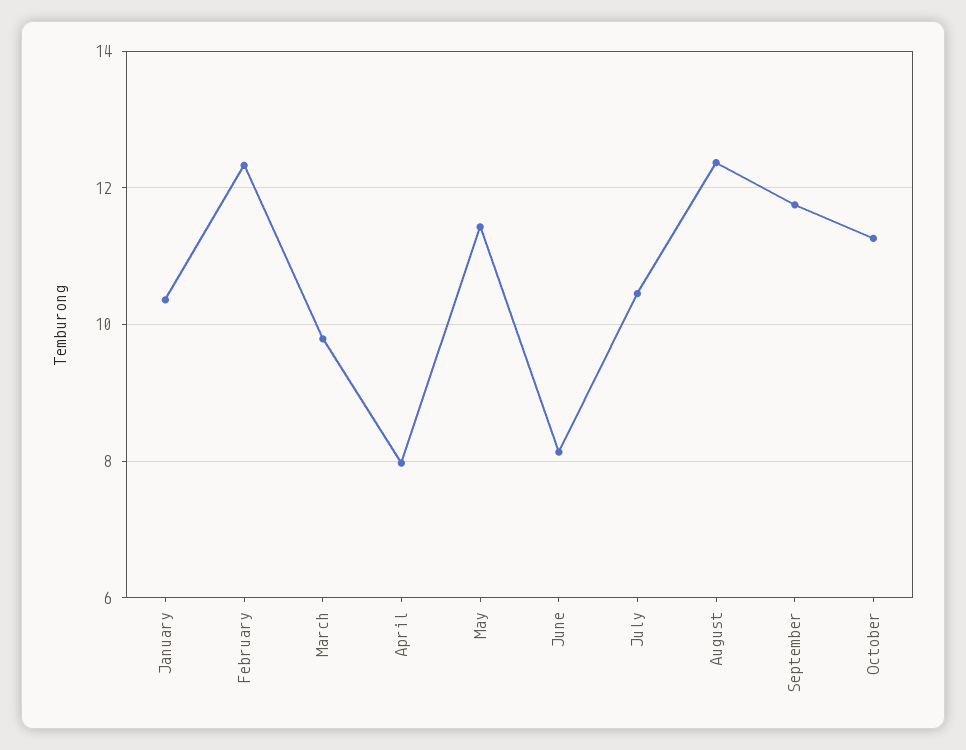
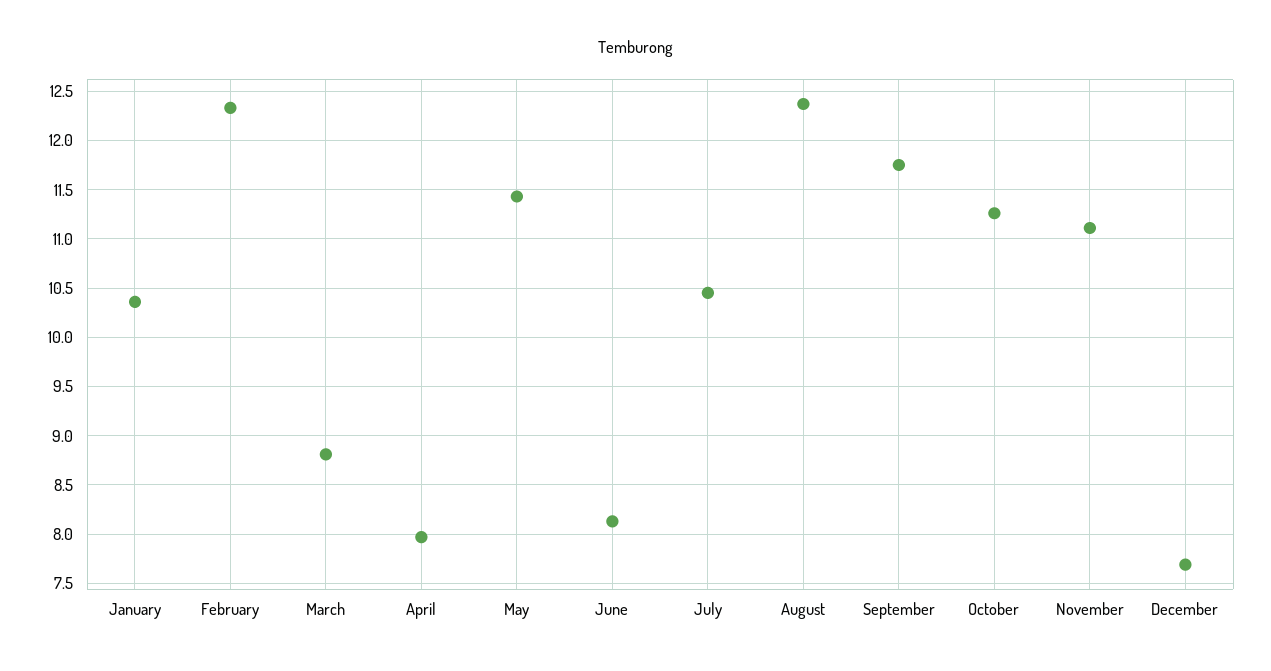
March: 9.8 -> 8.8
November: none -> 11.1
December: none -> 7.7

